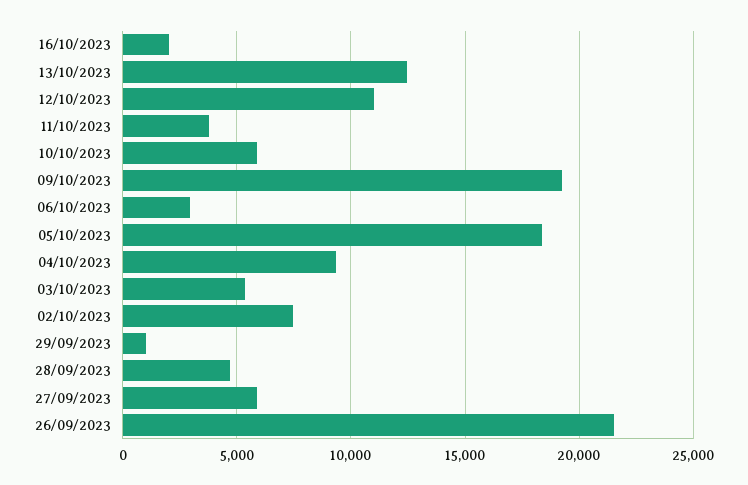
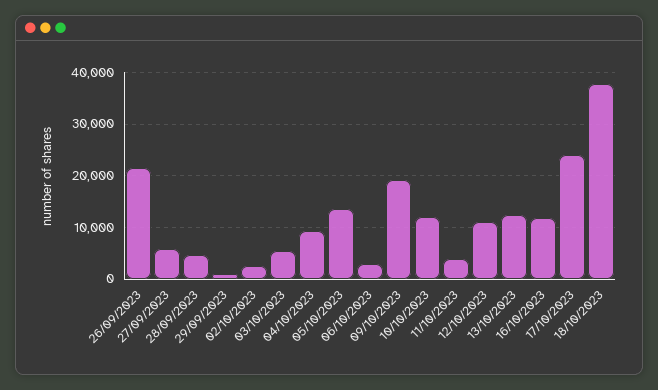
16/10/2023: 2000 -> 12000
10/10/2023: 6000 -> 12000
05/10/2023: 18500 -> 14000
02/10/2023: 7500 -> 2000
17/10/2023: none -> 24000
18/10/2023: none -> 38000

